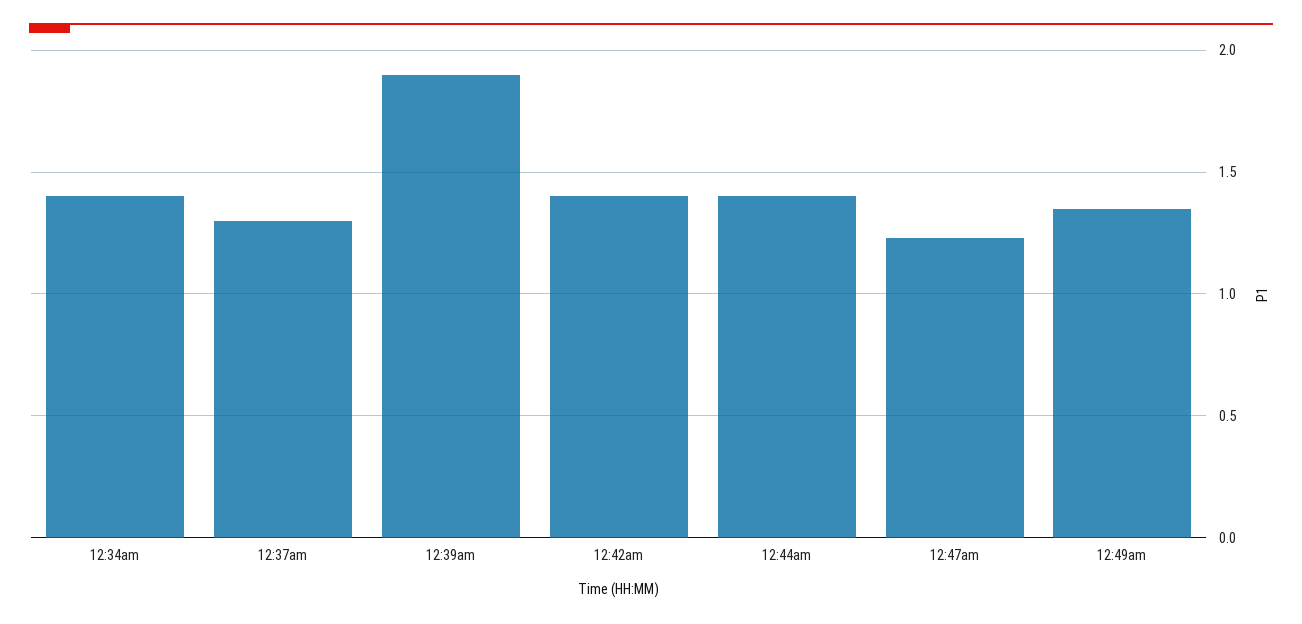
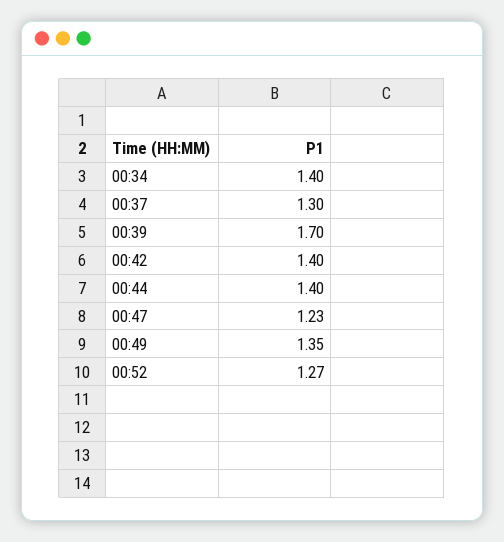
12:39am: 1.9 -> 1.7
00:52: none -> 1.27

